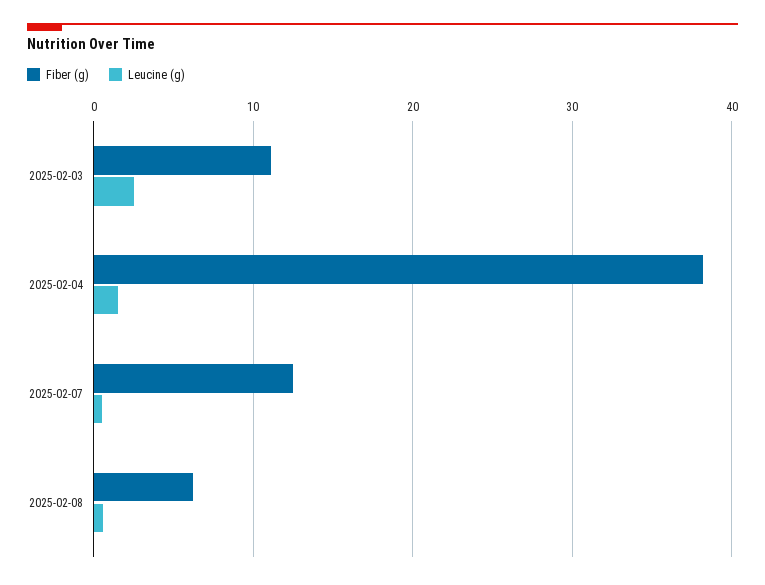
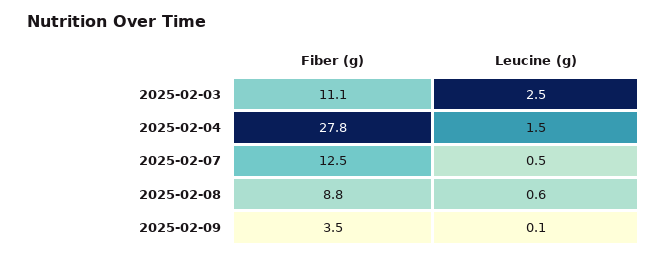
Fiber (g), 2025-02-04: 38 -> 27.8
Fiber (g), 2025-02-08: 6 -> 8.8
Fiber (g), 2025-02-09: none -> 3.5
Leucine (g), 2025-02-09: none -> 0.1

